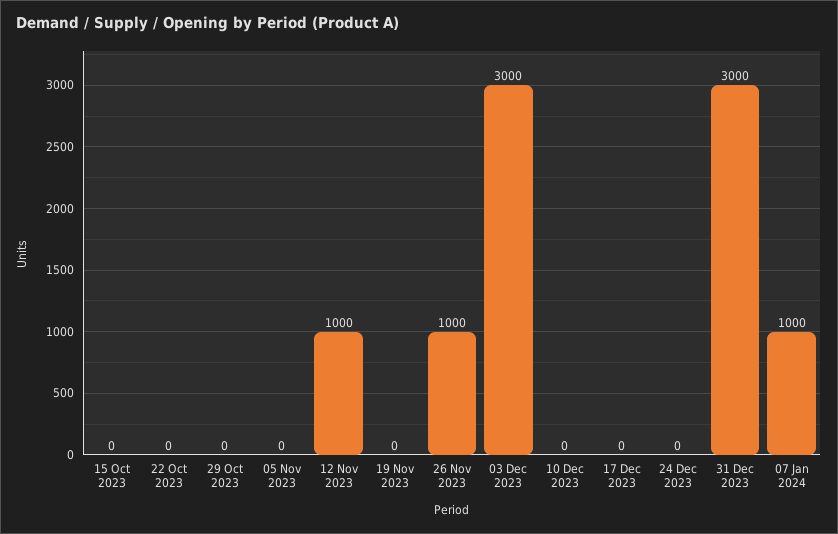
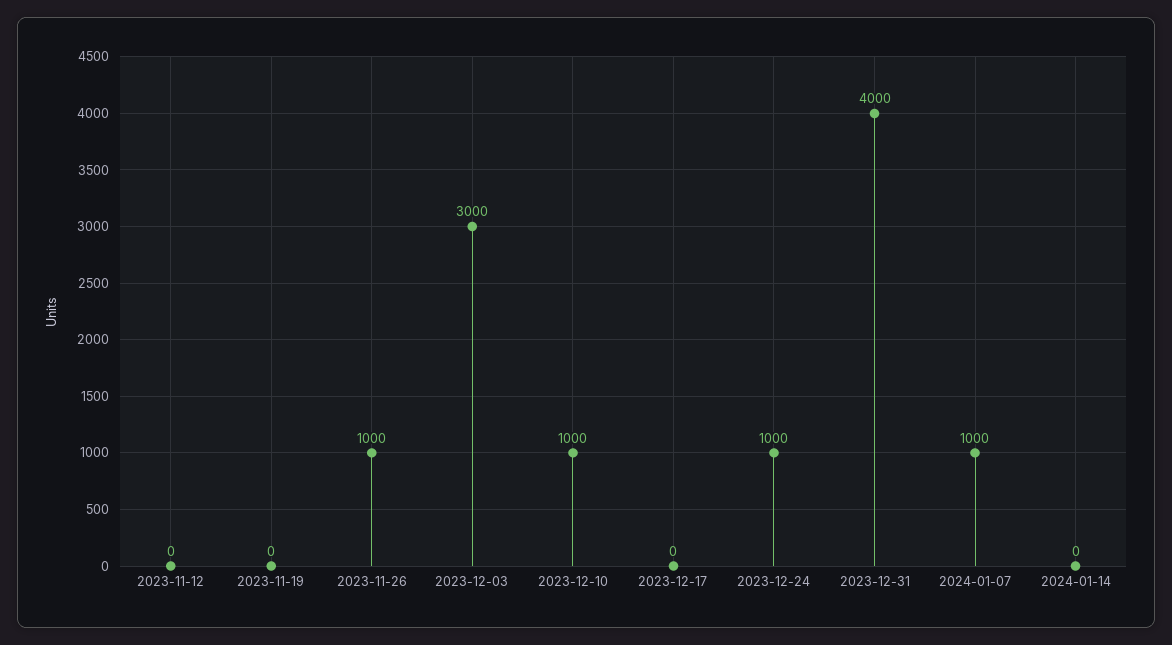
15 Oct 2023: 0 -> none
22 Oct 2023: 0 -> none
29 Oct 2023: 0 -> none
05 Nov 2023: 0 -> none
12 Nov 2023: 1000 -> 0
10 Dec 2023: 0 -> 1000
24 Dec 2023: 0 -> 1000
31 Dec 2023: 3000 -> 4000
2024-01-14: none -> 0

